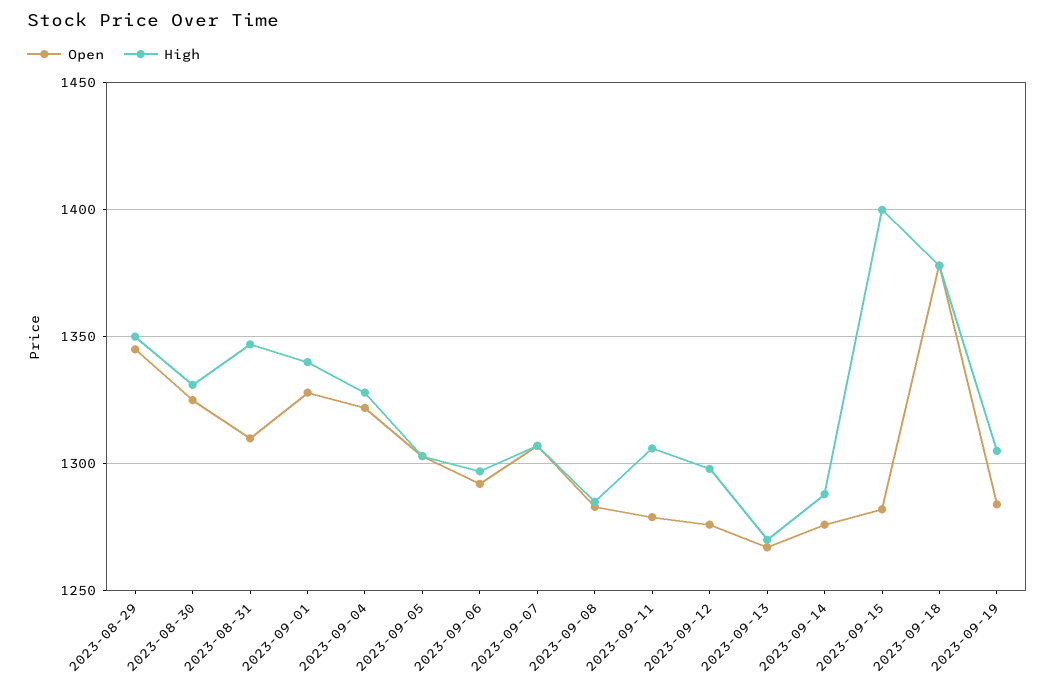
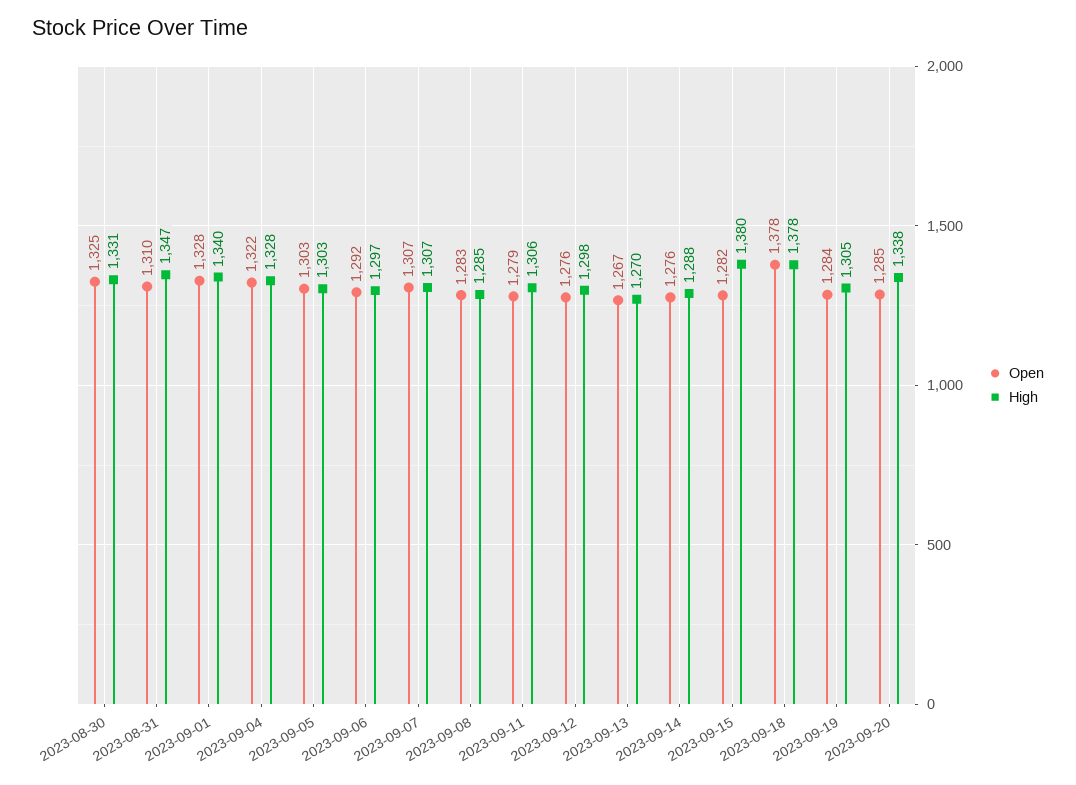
Open, 2023-08-29: 1345 -> none
High, 2023-08-29: 1350 -> none
High, 2023-09-15: 1400 -> 1380
Open, 2023-09-20: none -> 1285
High, 2023-09-20: none -> 1338

